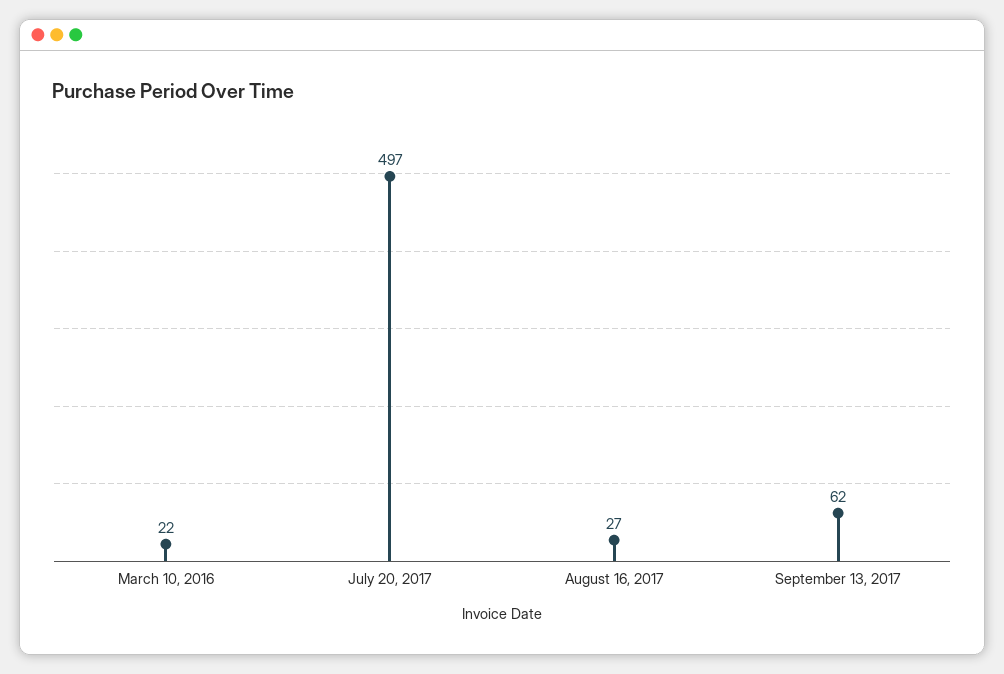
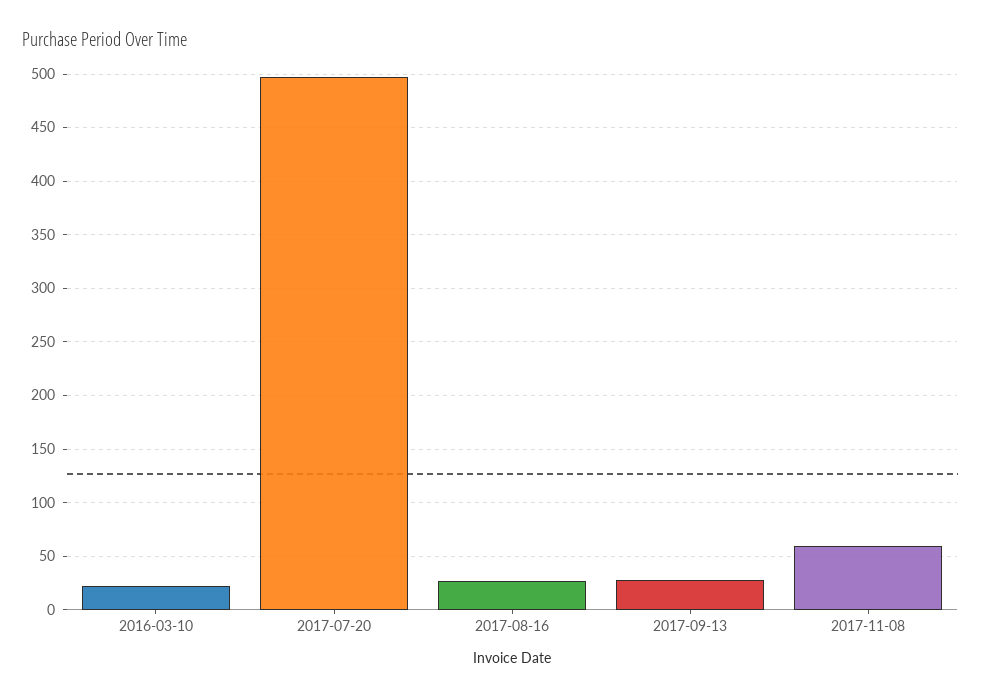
September 13, 2017: 62 -> 30
2017-11-08: none -> 60

